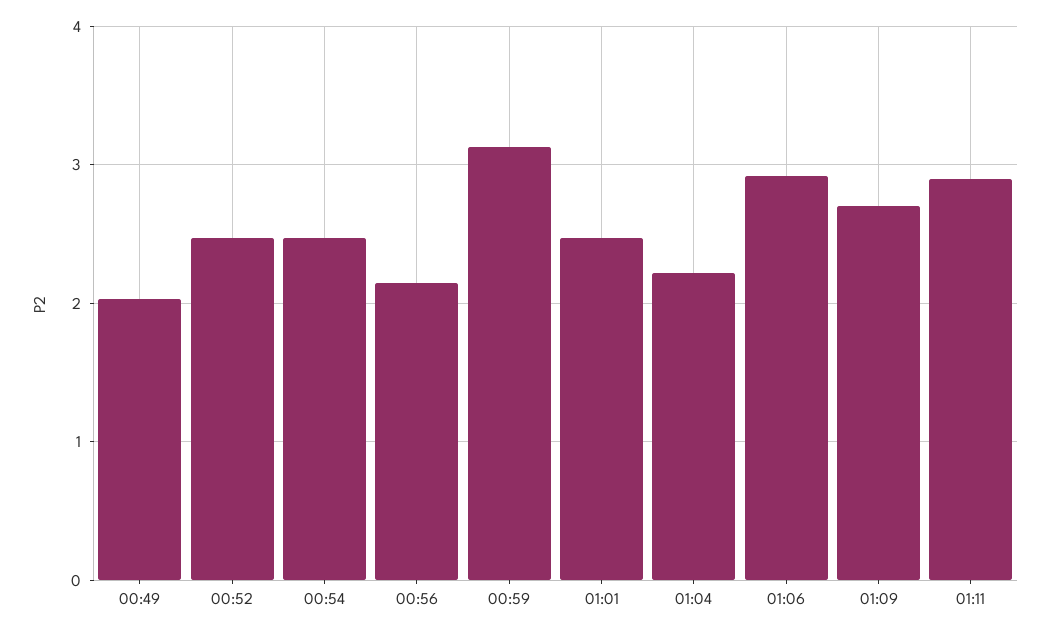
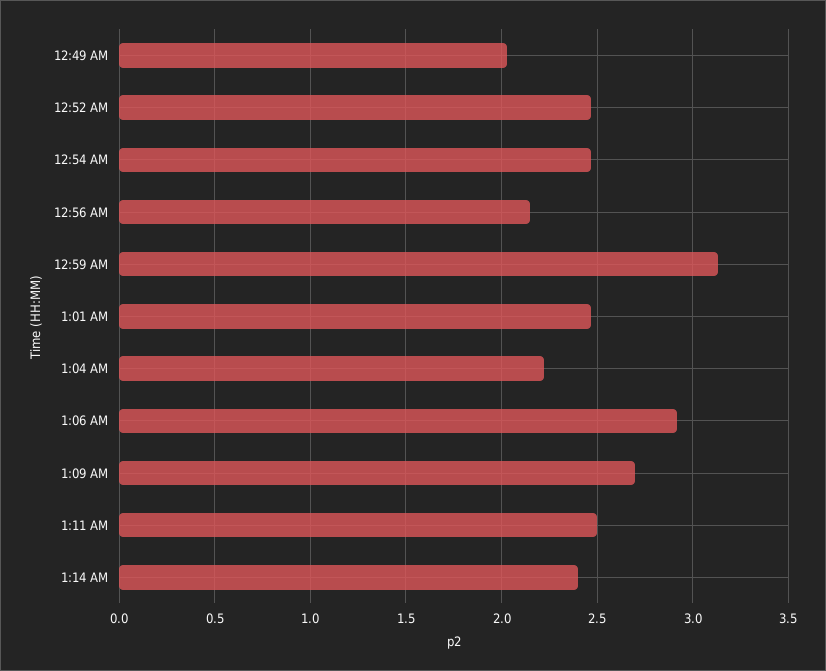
01:11: 2.9 -> 2.5
1:14 AM: none -> 2.4

